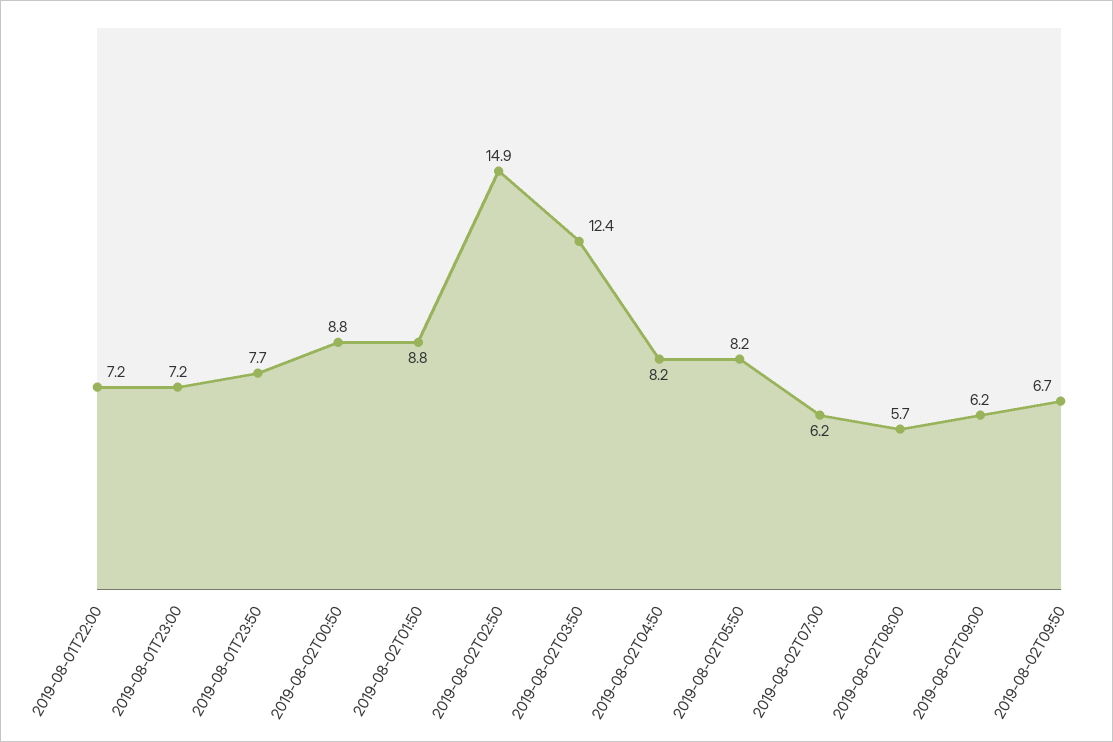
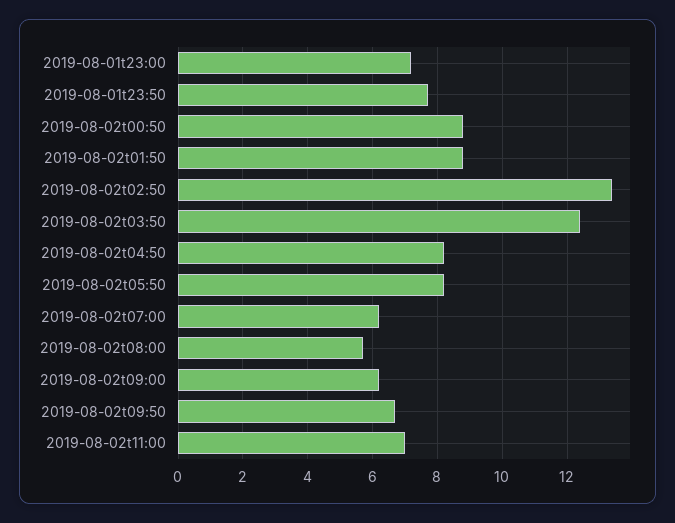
2019-08-01T22:00: 7.2 -> none
2019-08-02T02:50: 14.9 -> 13.5
2019-08-02t11:00: none -> 7

